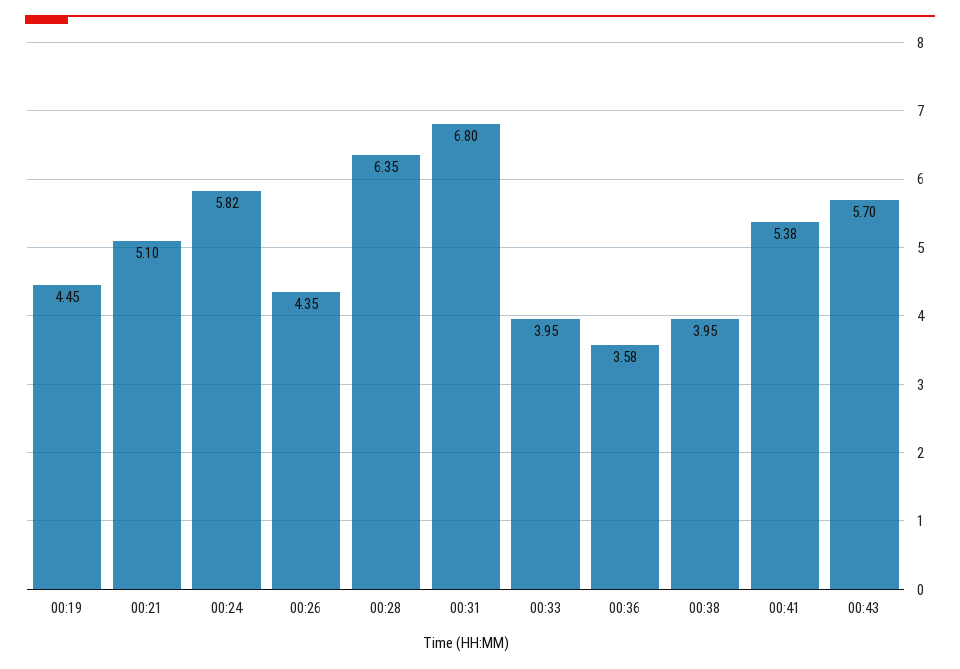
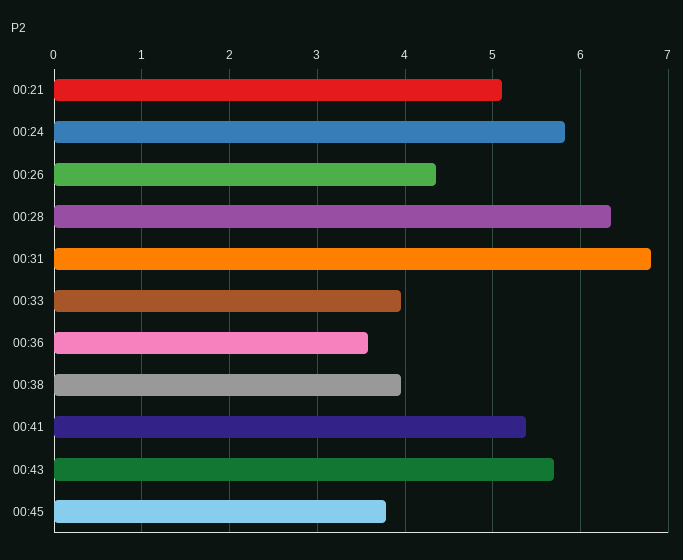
00:19: 4.45 -> none
00:45: none -> 3.8

